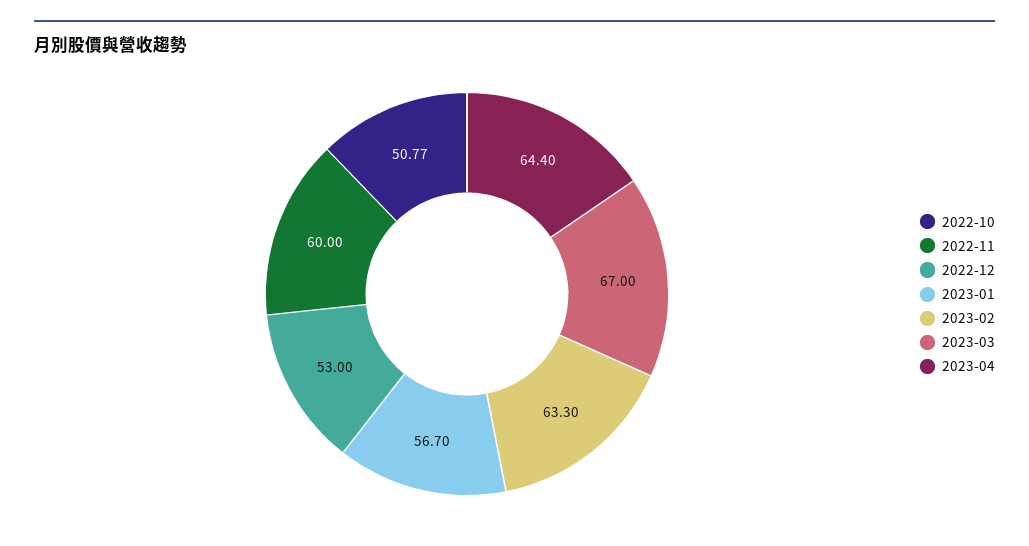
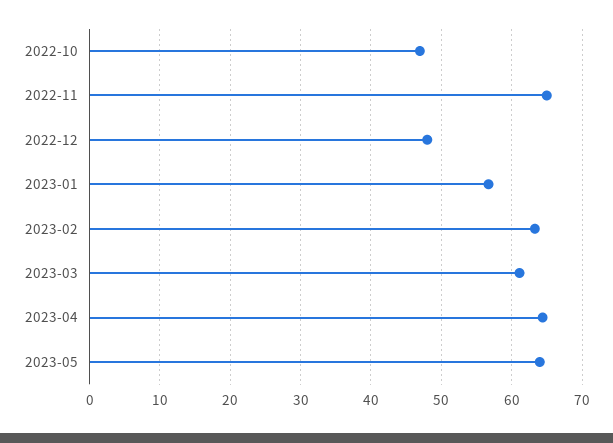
2022-10: 50.77 -> 47
2022-11: 60 -> 65
2022-12: 53 -> 48
2023-03: 67 -> 61
2023-05: none -> 64

